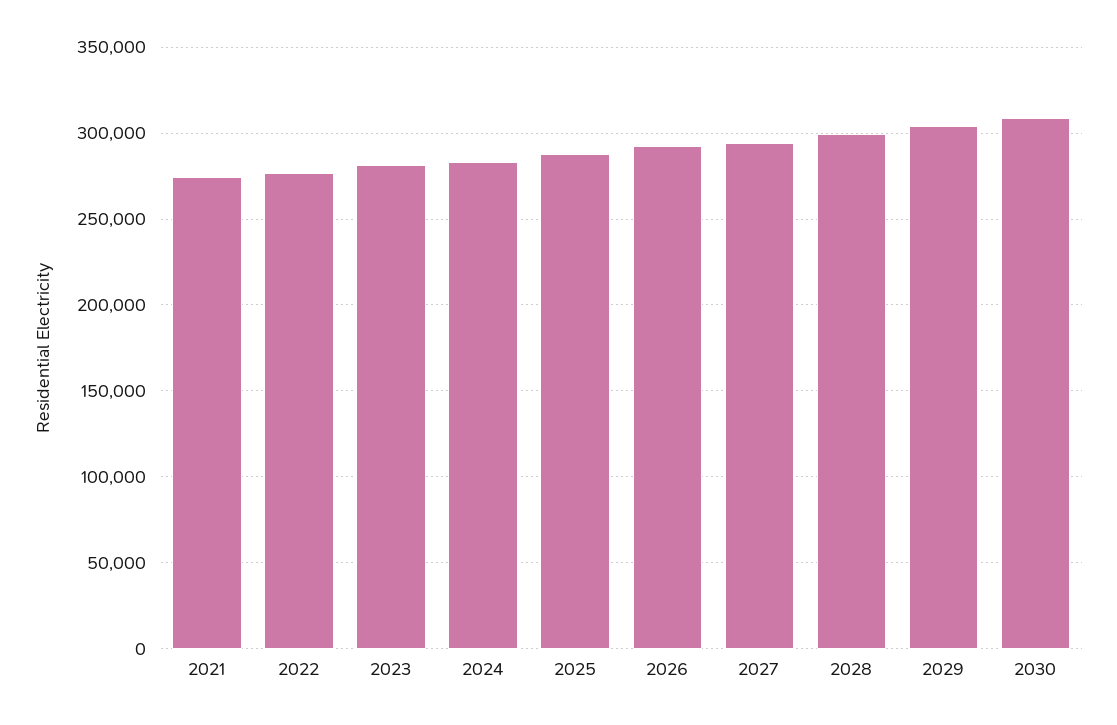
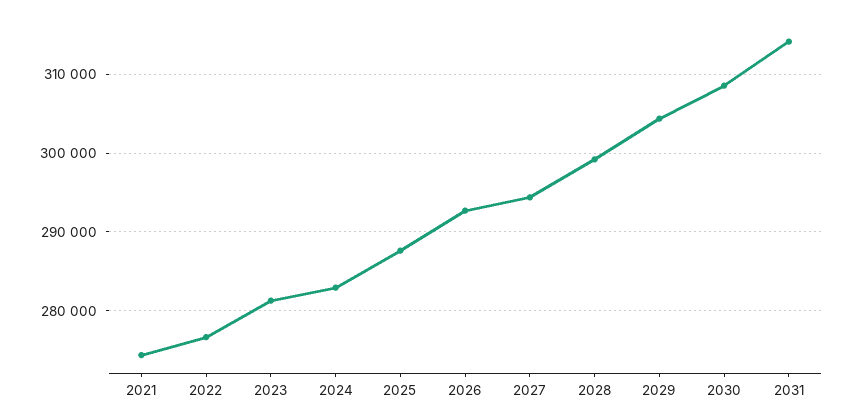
2031: none -> 314000

